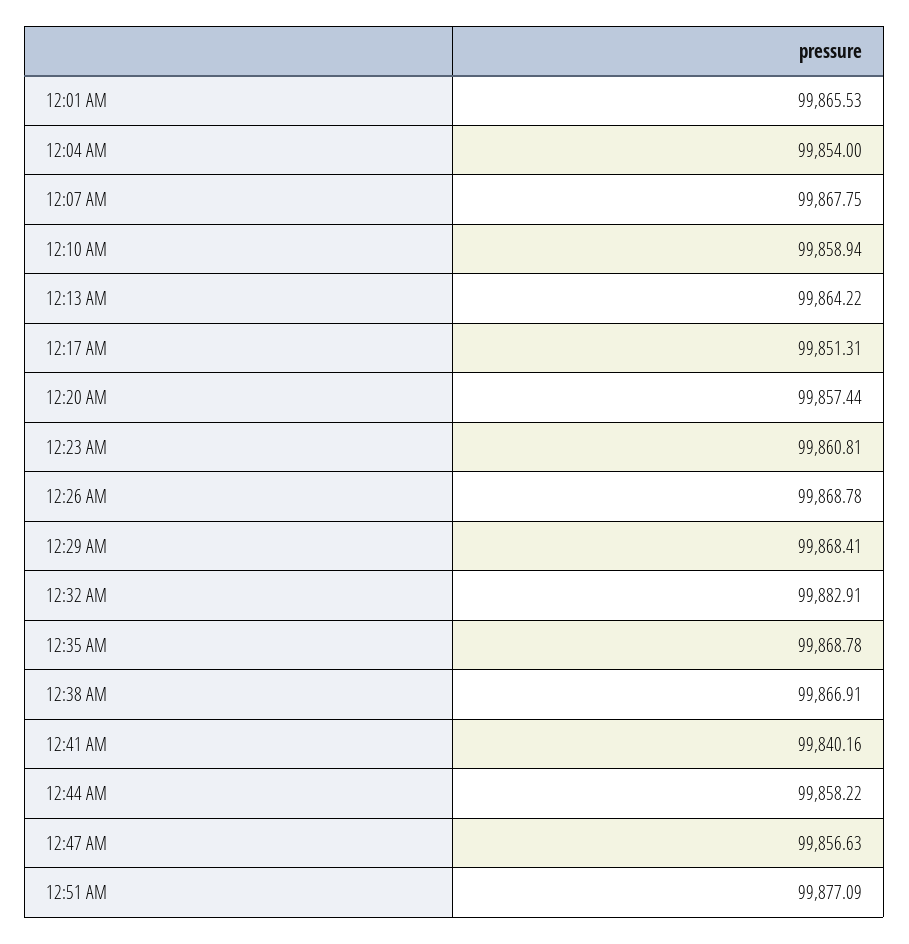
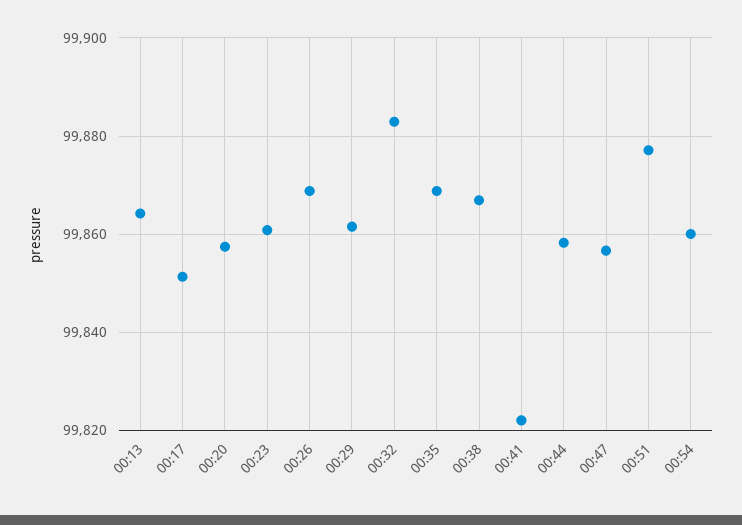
12:01 AM: 99865.53 -> none
12:04 AM: 99854 -> none
12:07 AM: 99867.75 -> none
12:10 AM: 99858.94 -> none
12:29 AM: 99868.41 -> 99862
12:41 AM: 99840.16 -> 99822
00:54: none -> 99860

